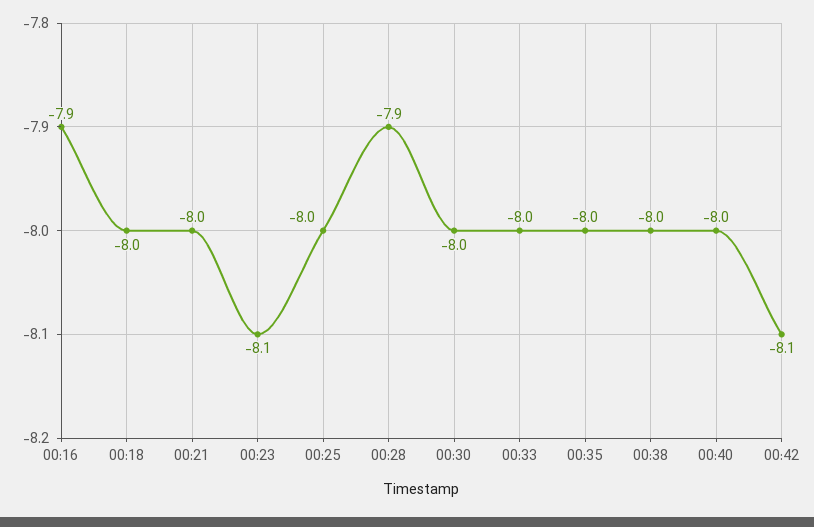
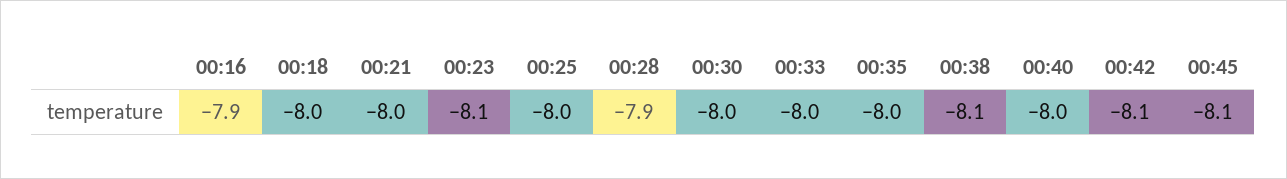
00:38: -8 -> -8.1
00:45: none -> -8.1

